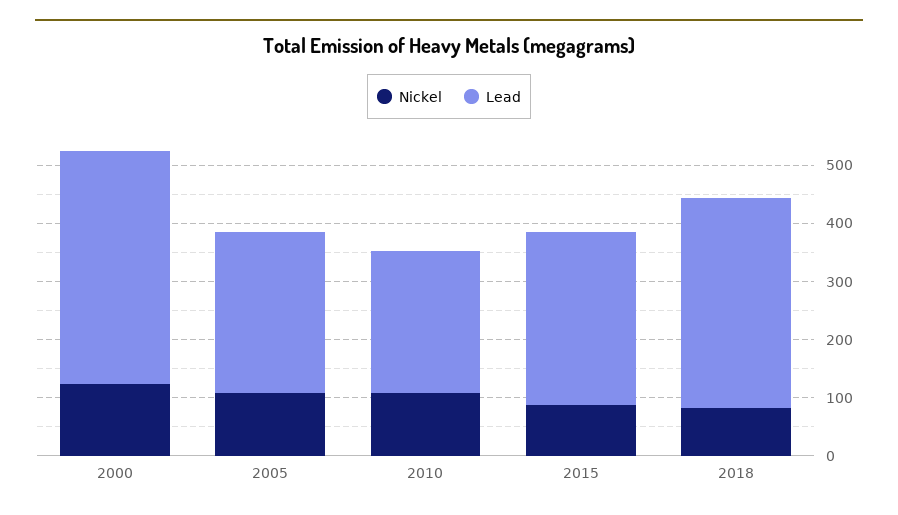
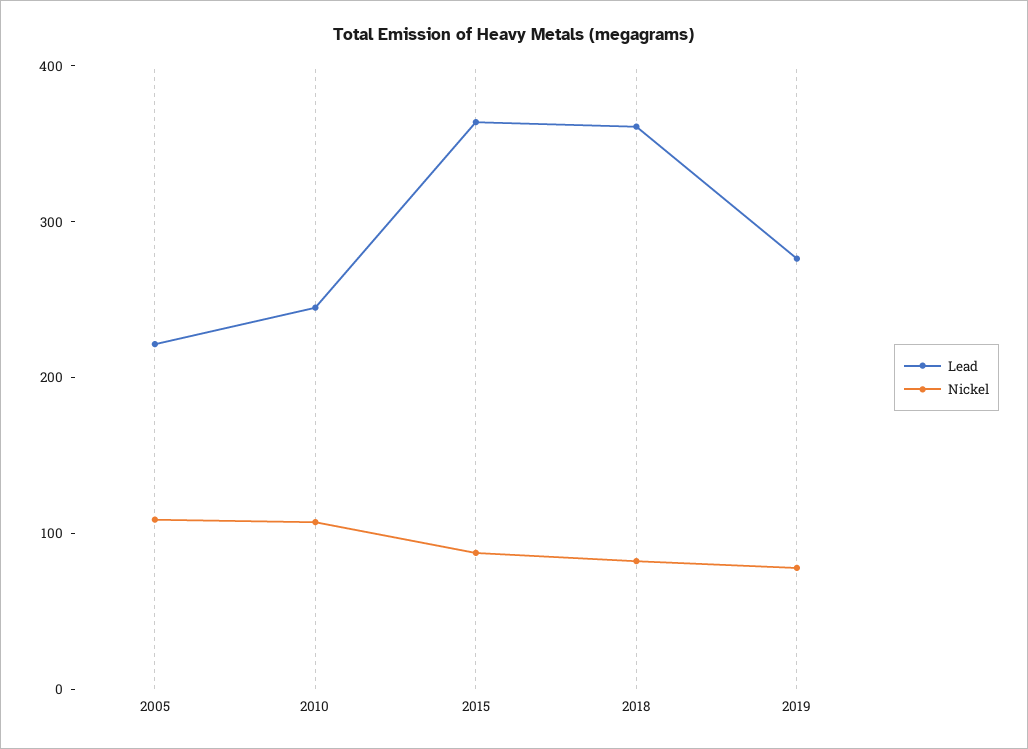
Nickel, 2000: 120 -> none
Lead, 2000: 400 -> none
Lead, 2005: 280 -> 220
Lead, 2015: 300 -> 360
Lead, 2019: none -> 280
Nickel, 2019: none -> 80

